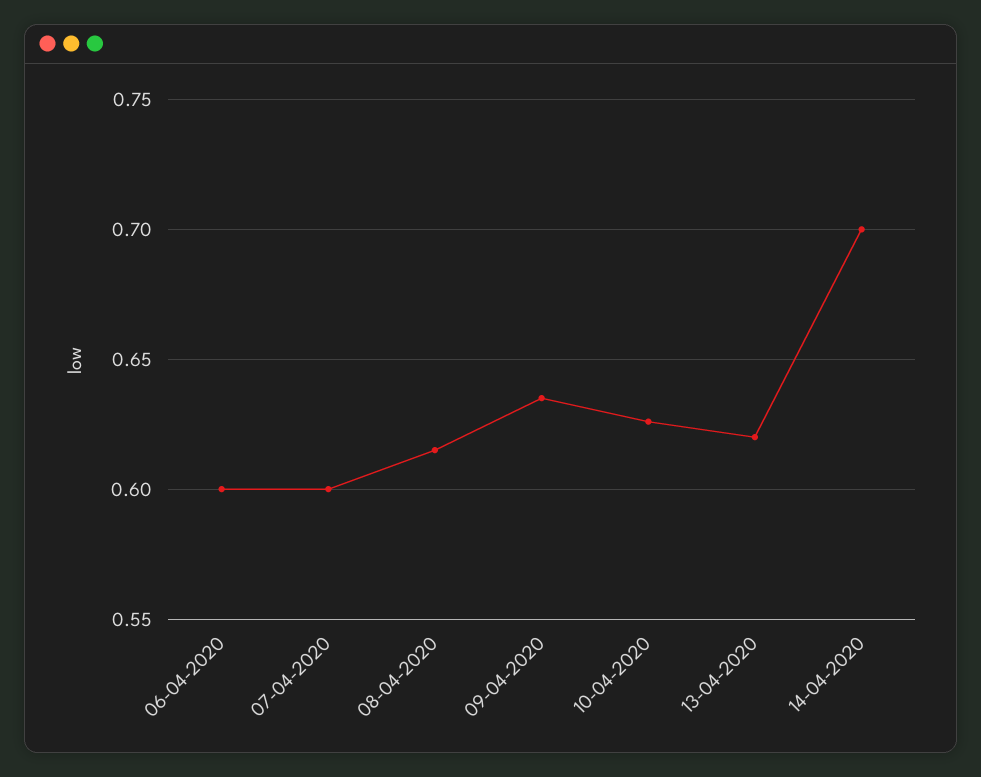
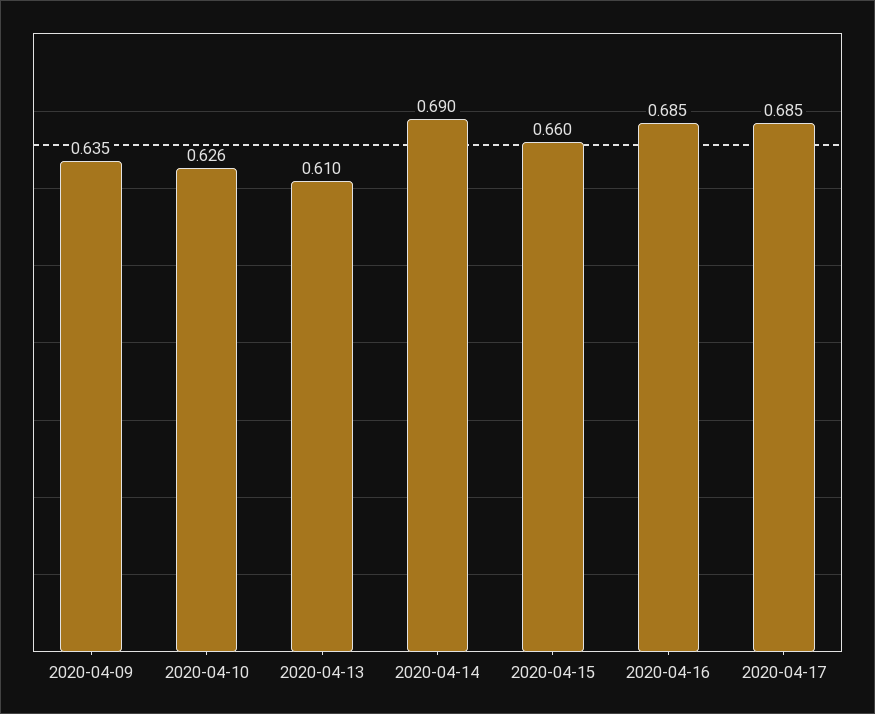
06-04-2020: 0.6 -> none
07-04-2020: 0.6 -> none
08-04-2020: 0.615 -> none
13-04-2020: 0.62 -> 0.61
14-04-2020: 0.7 -> 0.69
2020-04-15: none -> 0.66
2020-04-16: none -> 0.685
2020-04-17: none -> 0.685

